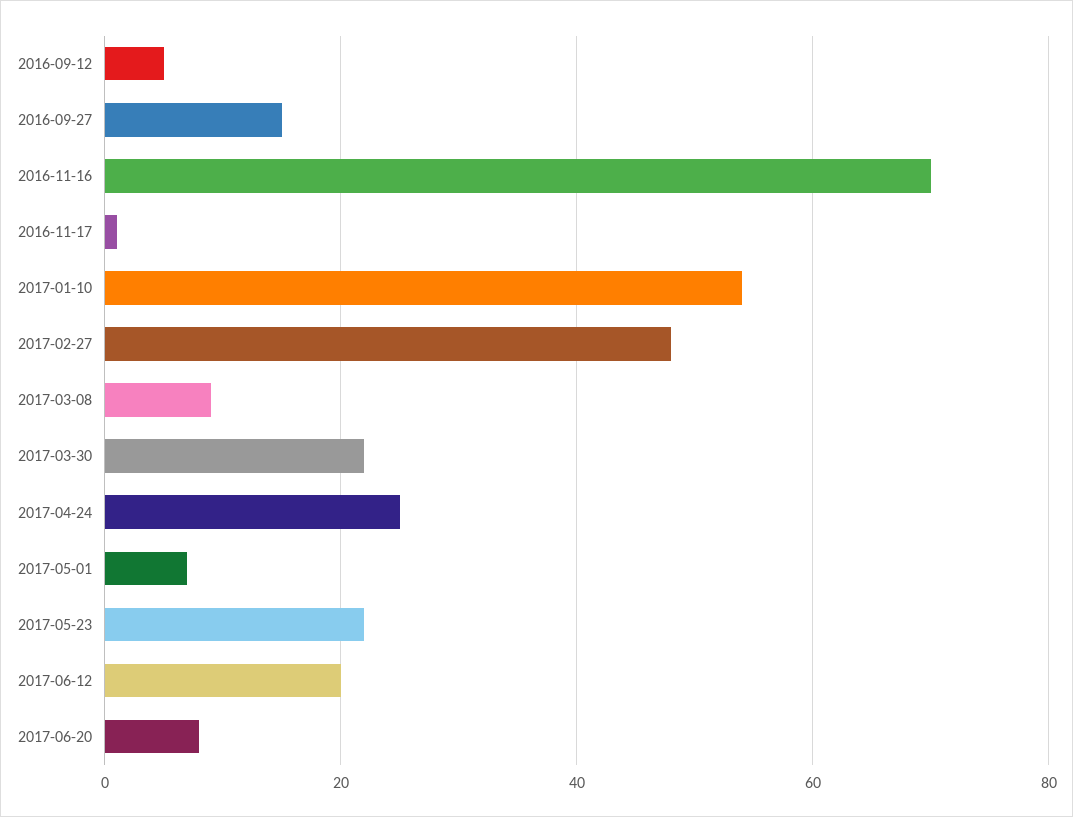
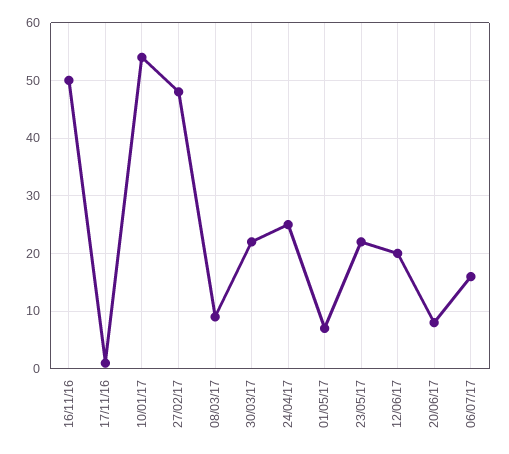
2016-09-12: 5 -> none
2016-09-27: 15 -> none
2016-11-16: 70 -> 50
06/07/17: none -> 15

